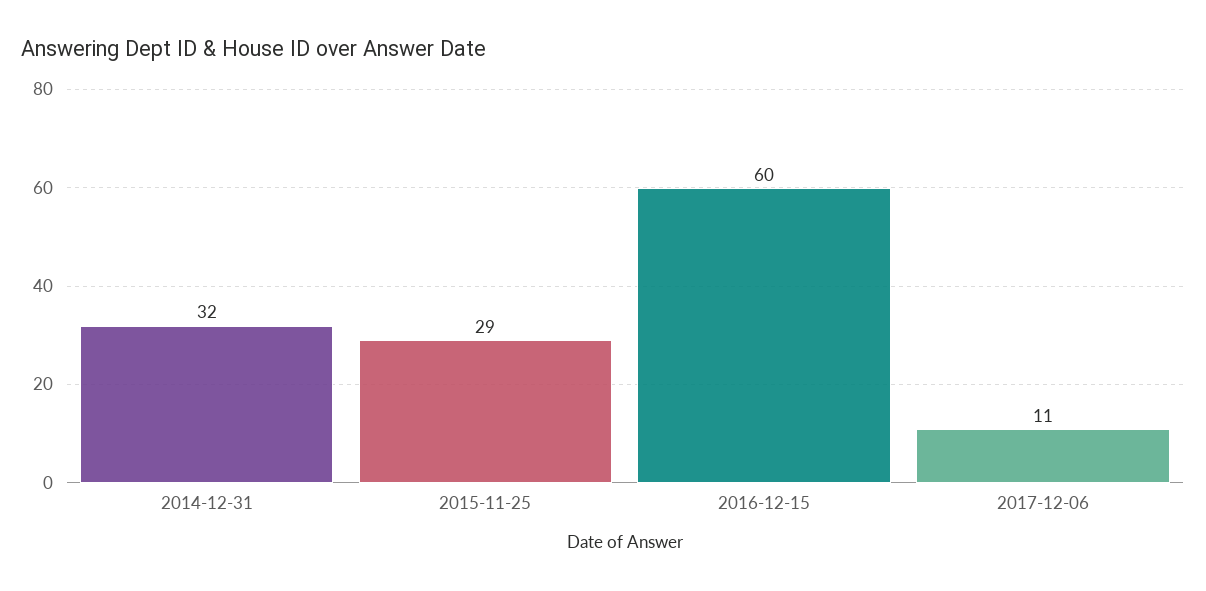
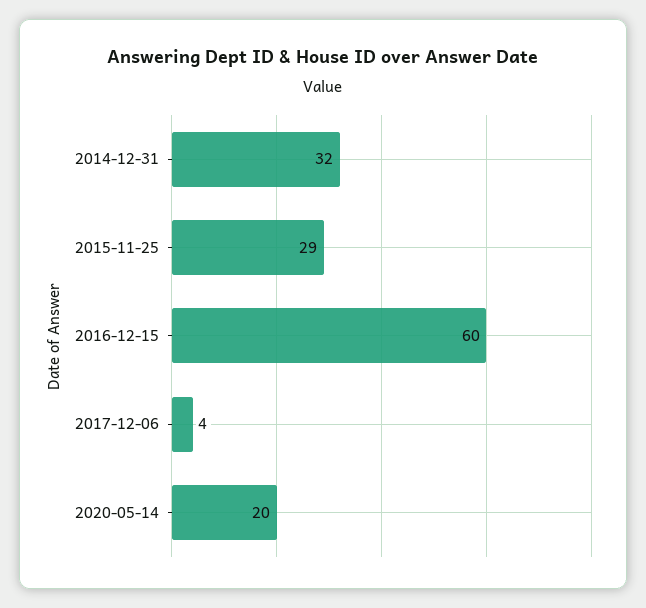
2017-12-06: 11 -> 4
2020-05-14: none -> 20

